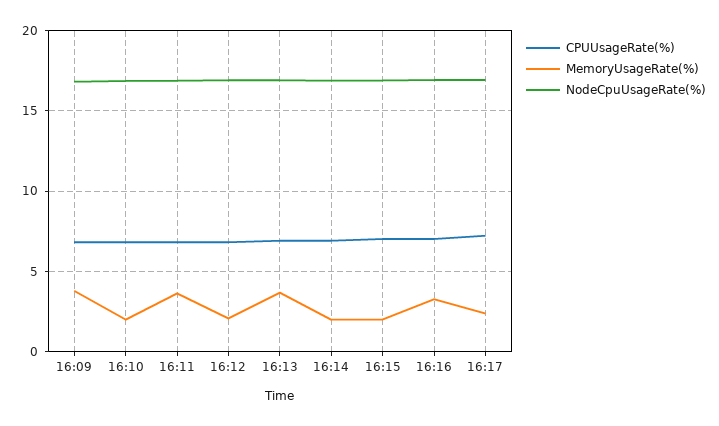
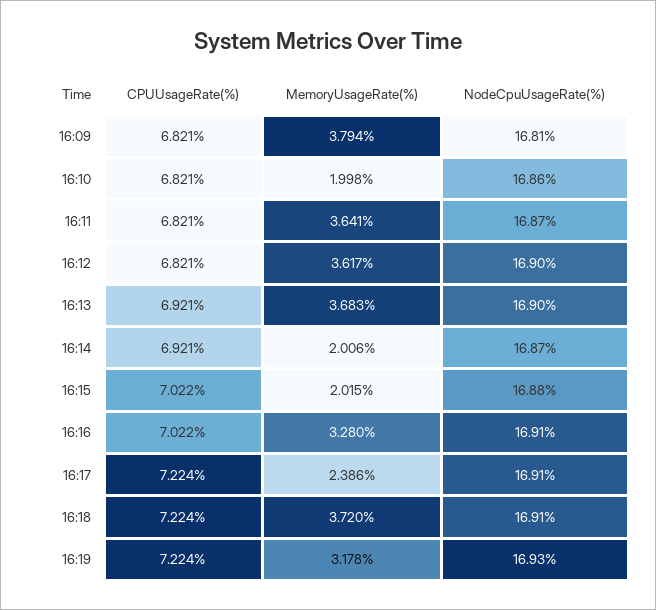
MemoryUsageRate(%), 16:12: 2 -> 3.617
CPUUsageRate(%), 16:18: none -> 7.224
MemoryUsageRate(%), 16:18: none -> 3.72
NodeCpuUsageRate(%), 16:18: none -> 16.91
CPUUsageRate(%), 16:19: none -> 7.224
MemoryUsageRate(%), 16:19: none -> 3.178
NodeCpuUsageRate(%), 16:19: none -> 16.93

